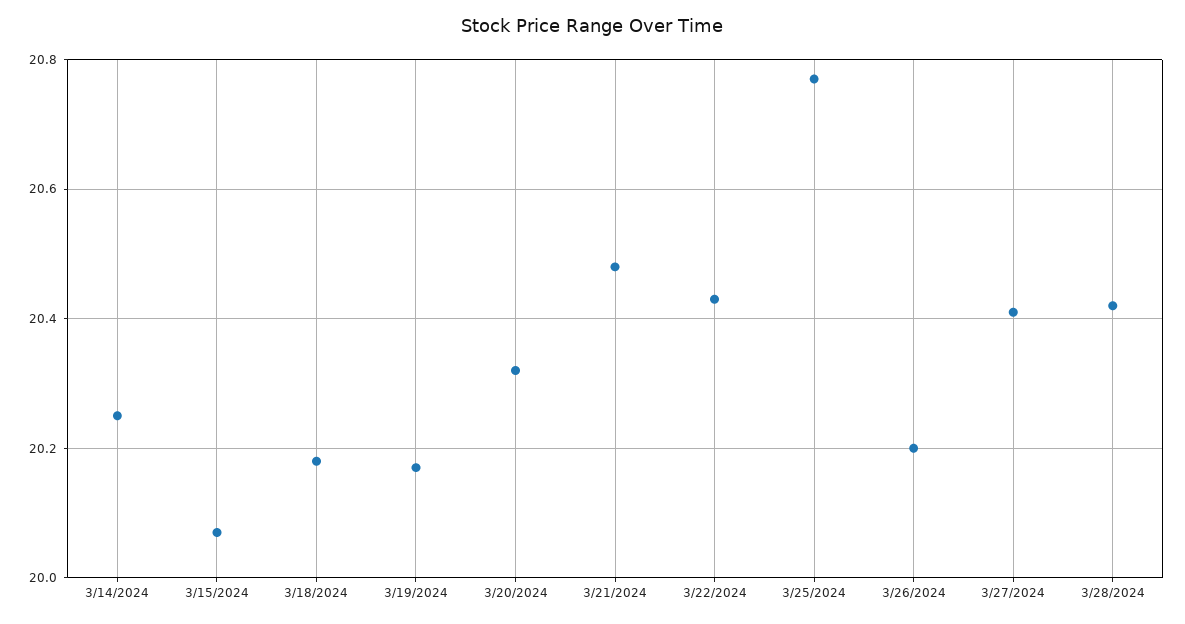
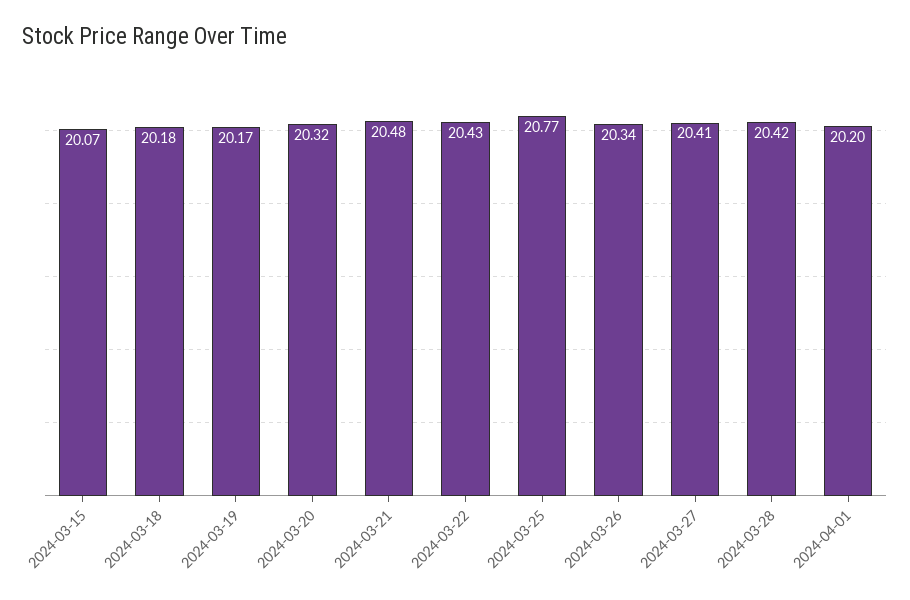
3/14/2024: 20.25 -> none
3/26/2024: 20.2 -> 20.34
2024-04-01: none -> 20.2

